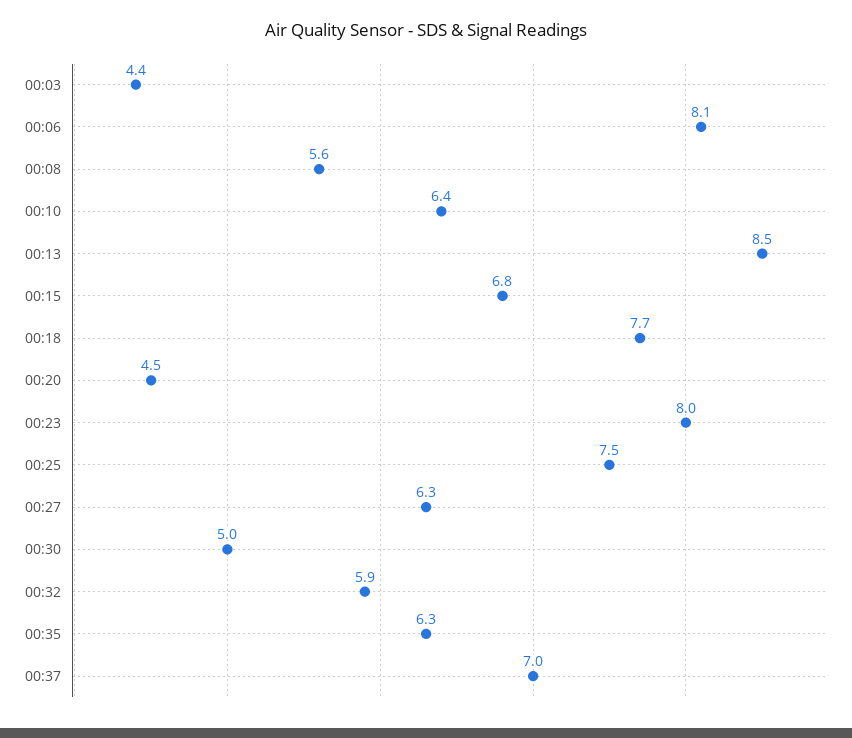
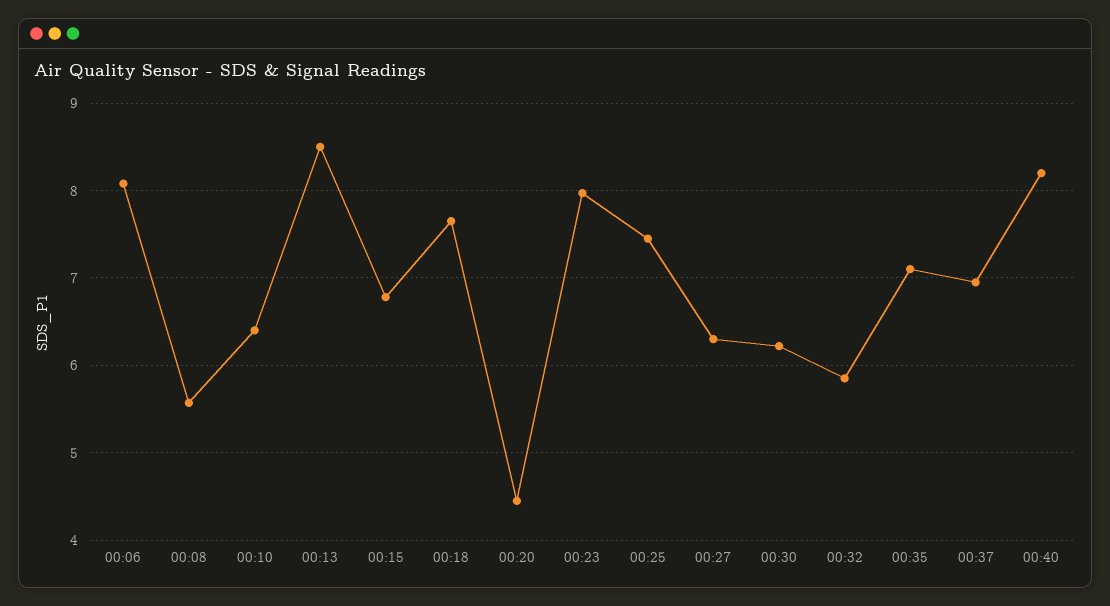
00:03: 4.4 -> none
00:30: 5 -> 6.2
00:35: 6.3 -> 7.1
00:40: none -> 8.2

